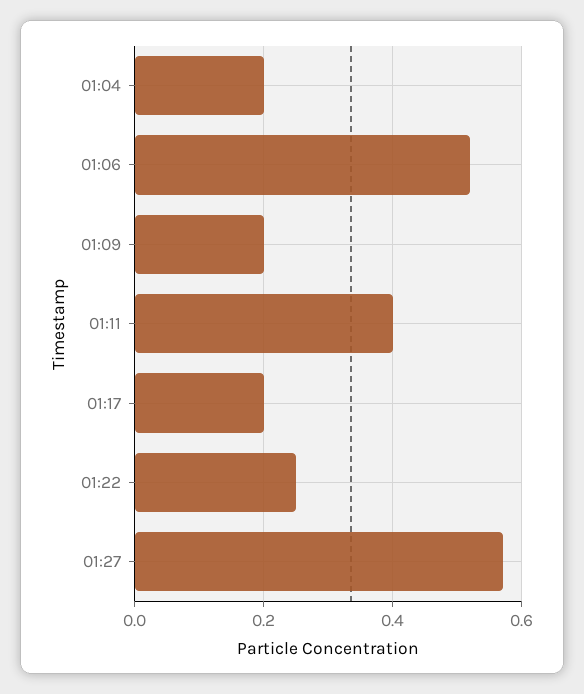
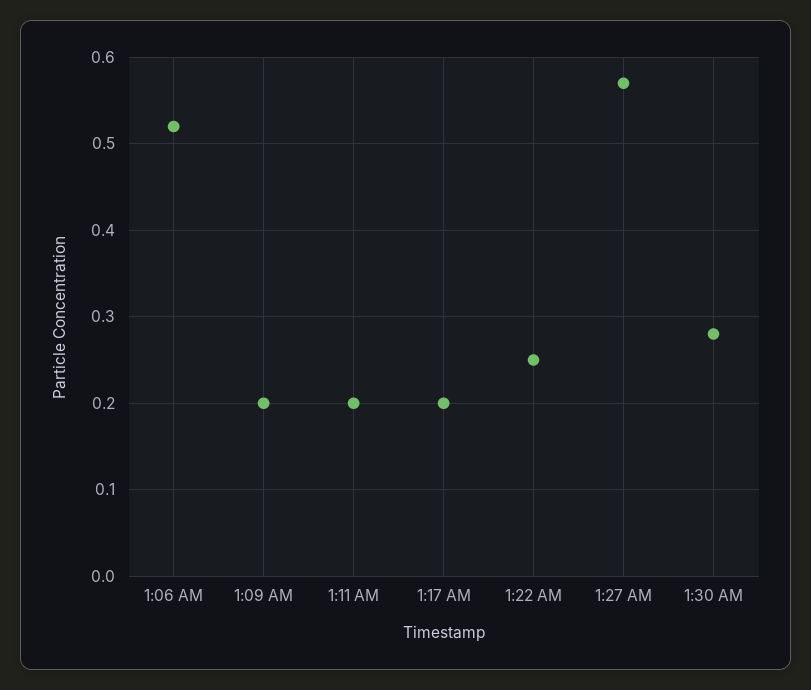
01:04: 0.2 -> none
01:11: 0.4 -> 0.2
1:30 AM: none -> 0.28

